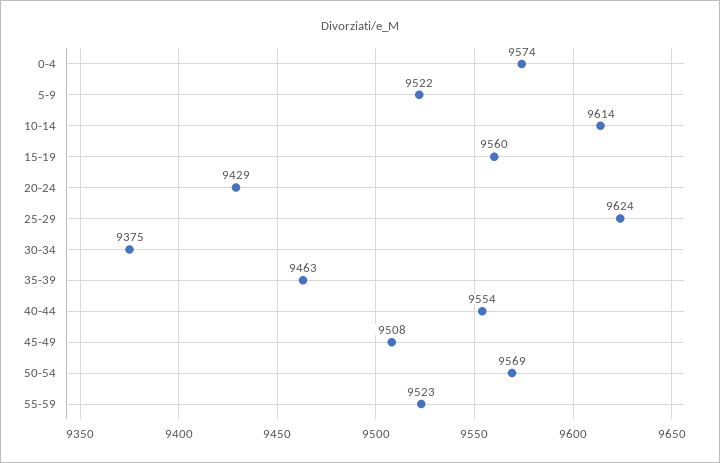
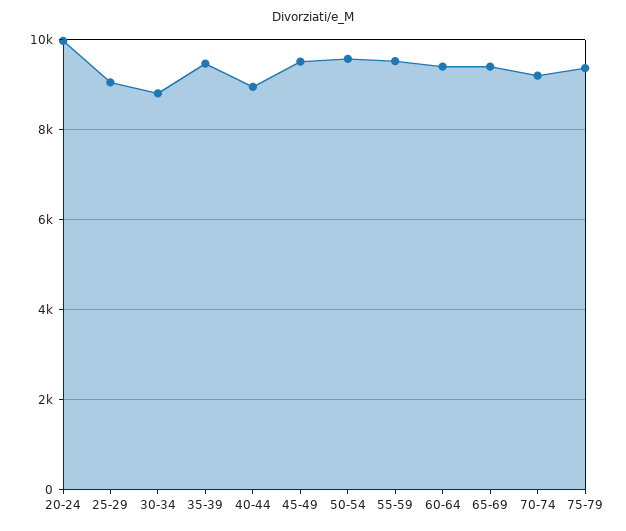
0-4: 9574 -> none
5-9: 9522 -> none
10-14: 9614 -> none
15-19: 9560 -> none
20-24: 9429 -> 10000
25-29: 9624 -> 9000
30-34: 9375 -> 8800
40-44: 9554 -> 9000
60-64: none -> 9400
65-69: none -> 9400
70-74: none -> 9200
75-79: none -> 9400

